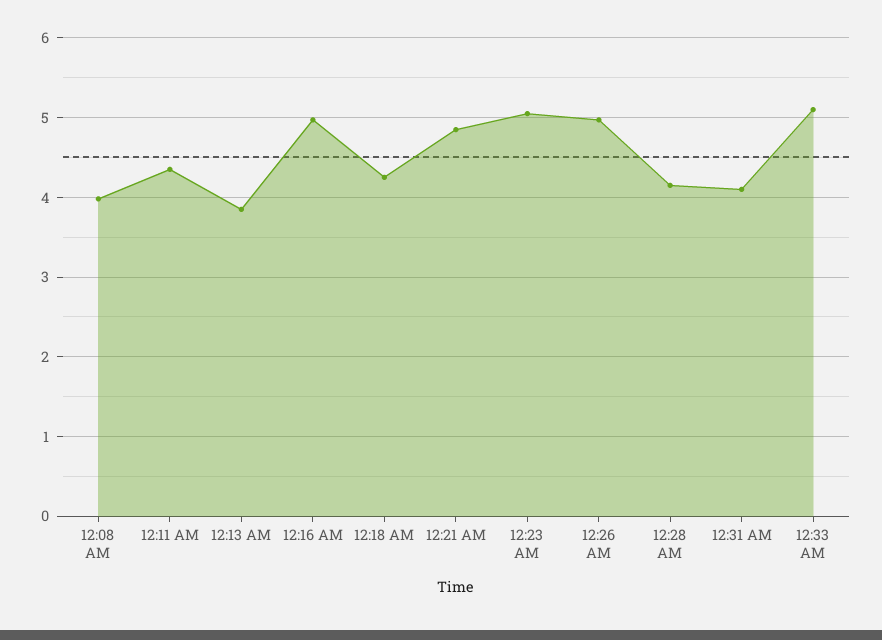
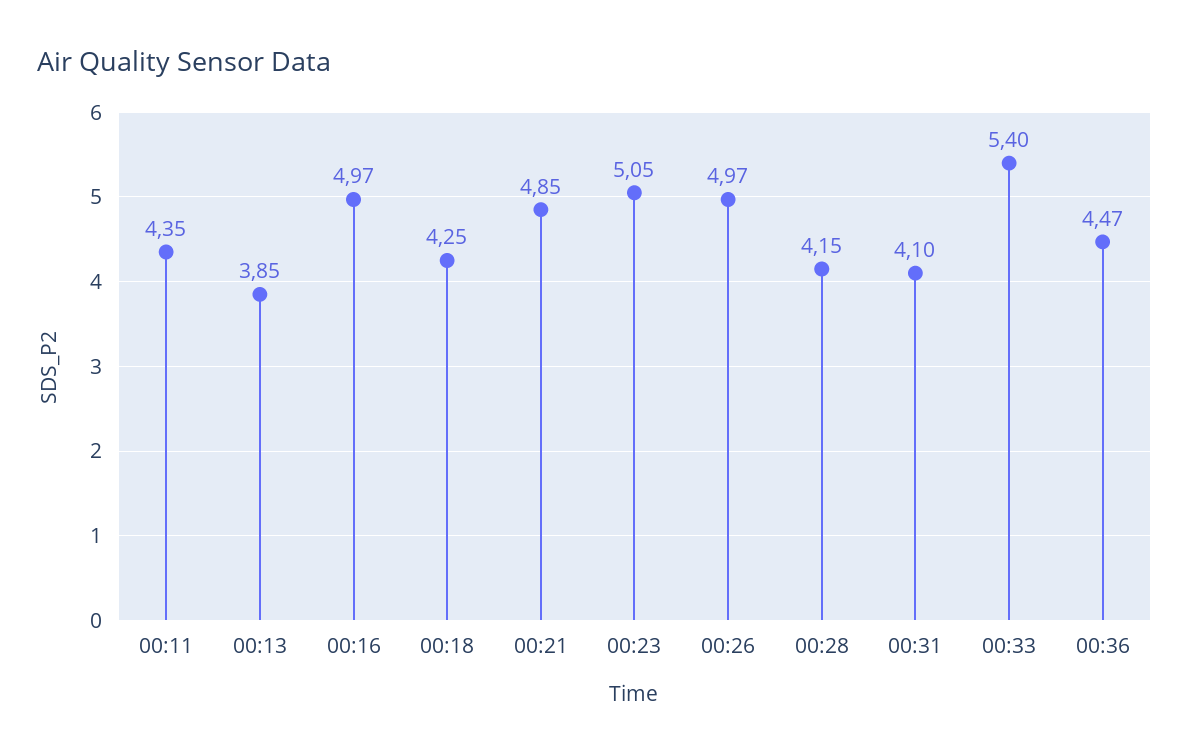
12:08 AM: 4 -> none
12:33 AM: 5.1 -> 5.4
00:36: none -> 4.47

